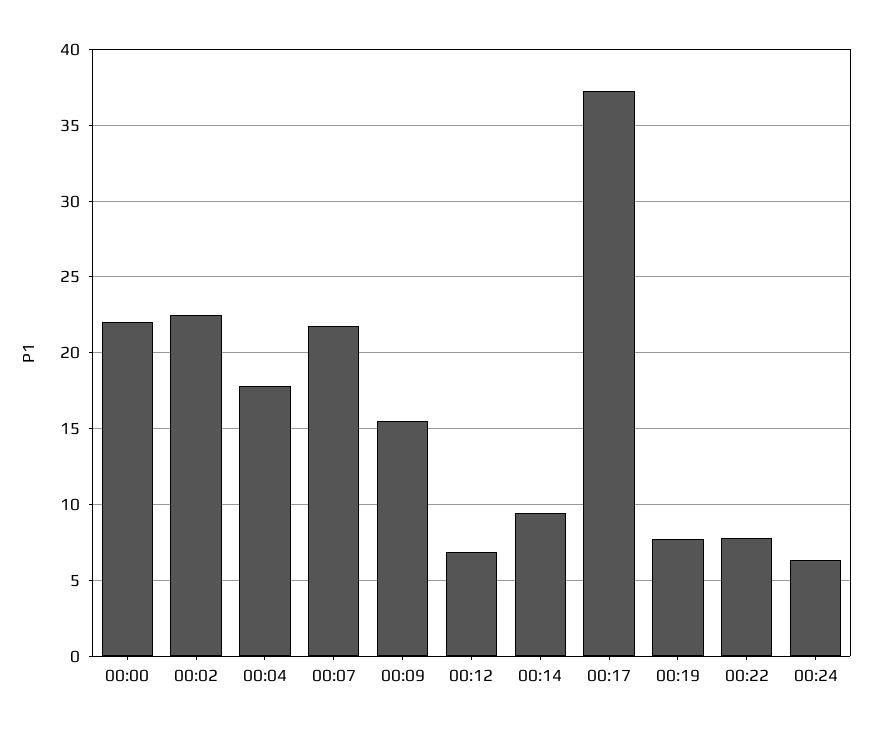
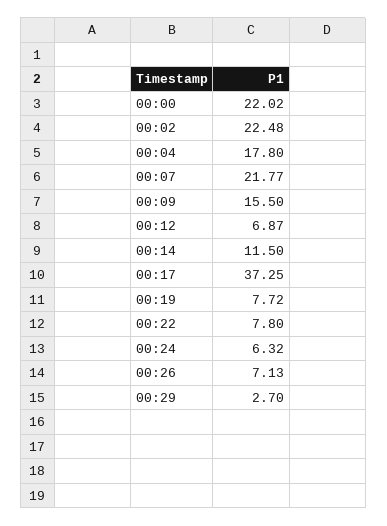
00:14: 9.5 -> 11.5
00:26: none -> 7.13
00:29: none -> 2.7

